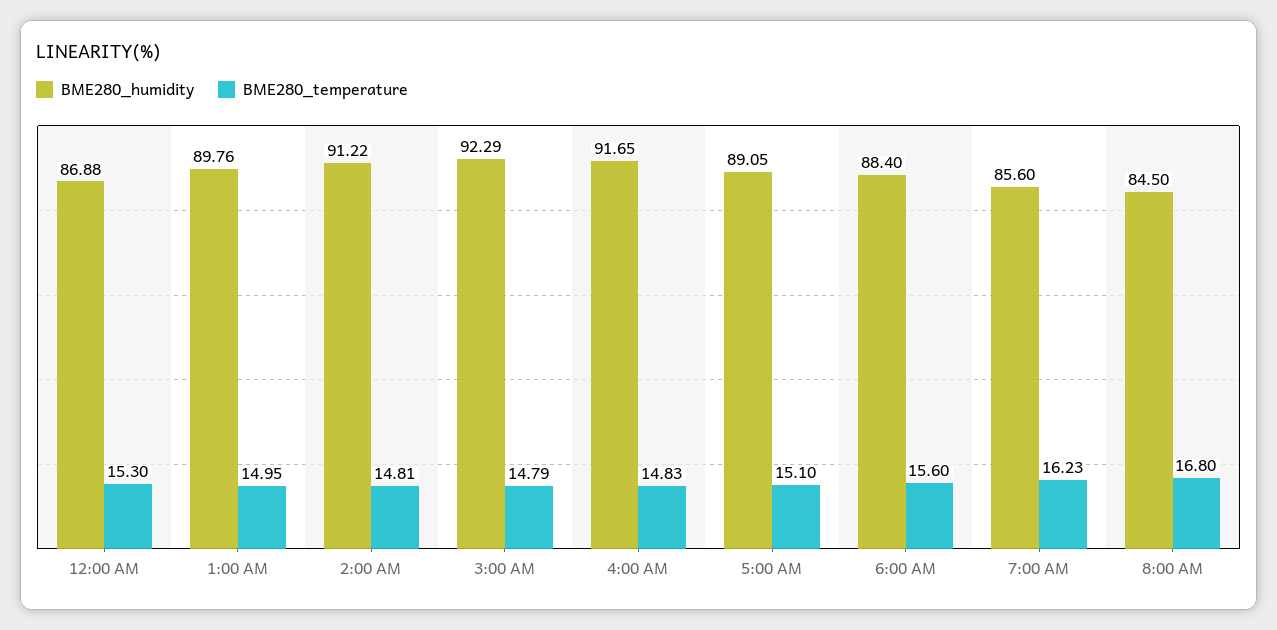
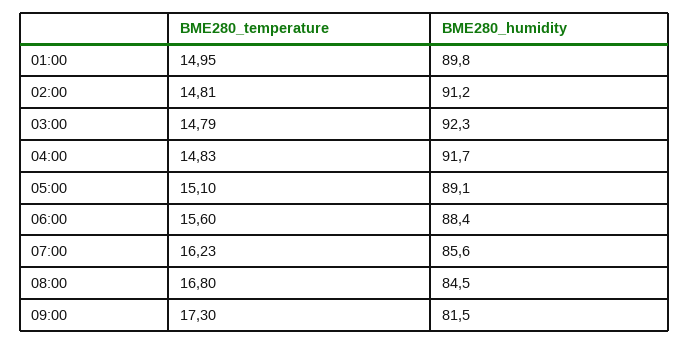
BME280_humidity, 12:00 AM: 86.88 -> none
BME280_temperature, 12:00 AM: 15.3 -> none
BME280_temperature, 09:00: none -> 17.3
BME280_humidity, 09:00: none -> 81.5

